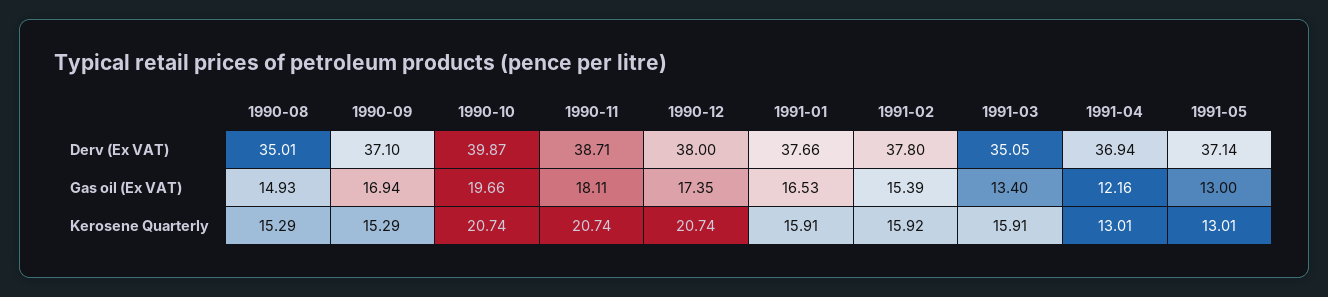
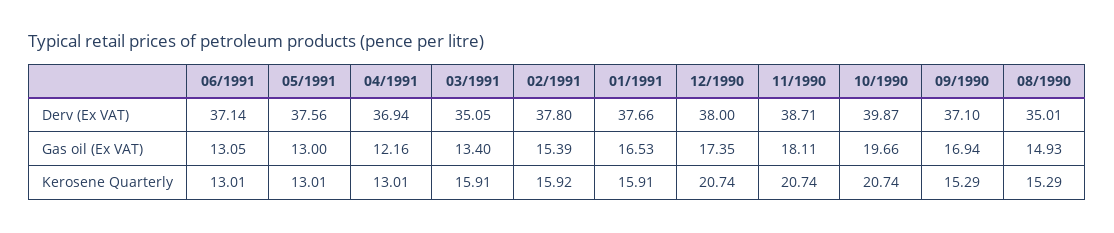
1991-05, Derv (Ex VAT): 37.14 -> 37.56
06/1991, Derv (Ex VAT): none -> 37.14
06/1991, Gas oil (Ex VAT): none -> 13.05
06/1991, Kerosene Quarterly: none -> 13.01

